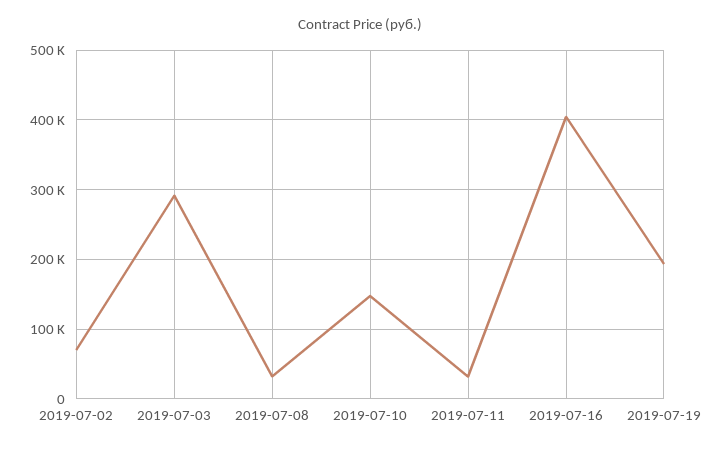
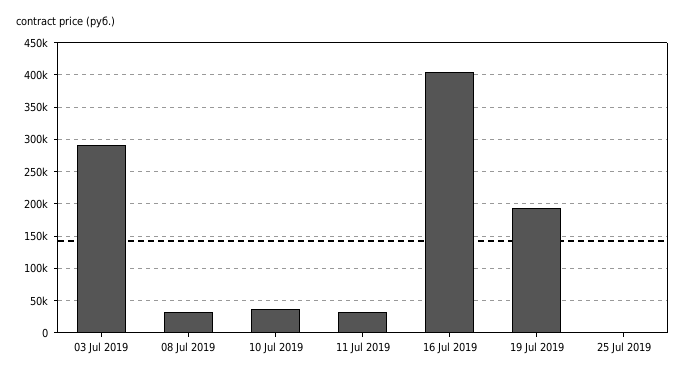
2019-07-02: 70000 -> none
2019-07-10: 150000 -> 40000
25 Jul 2019: none -> 0

